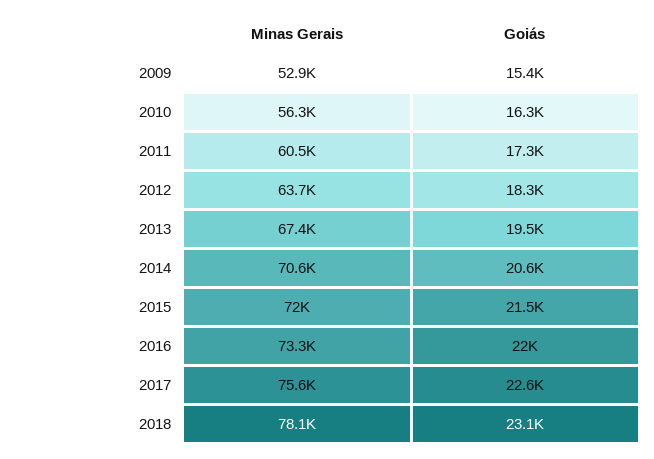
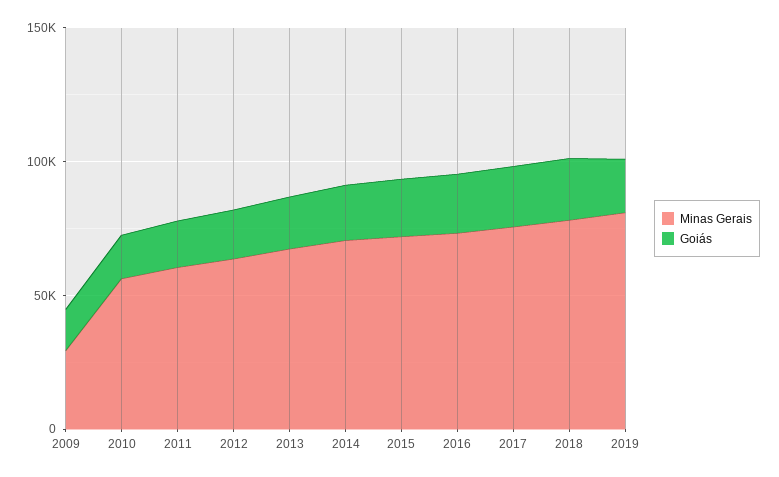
Minas Gerais, 2009: 52900 -> 30000
Minas Gerais, 2019: none -> 80000
Goiás, 2019: none -> 20000

